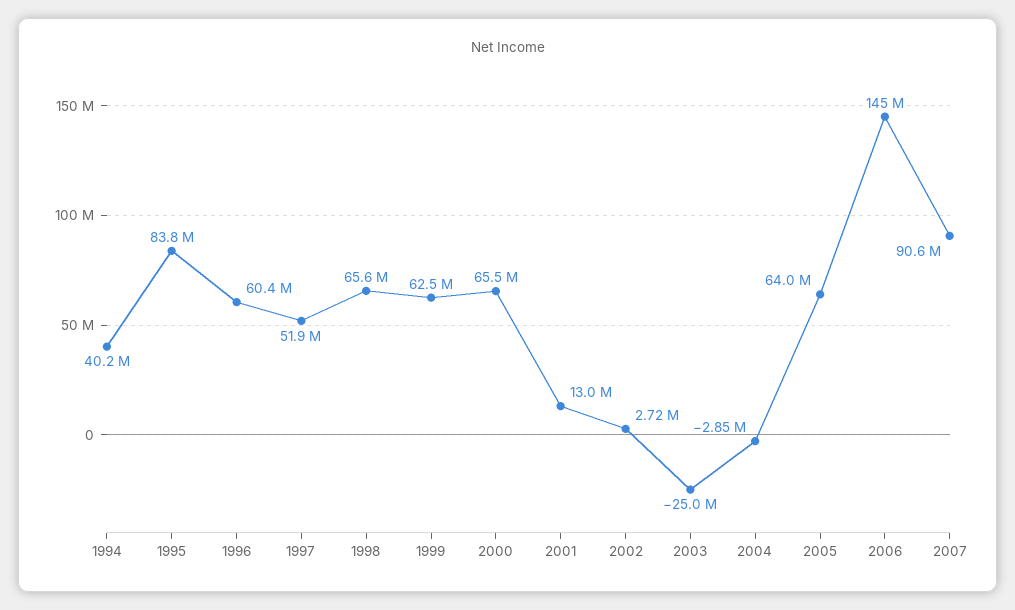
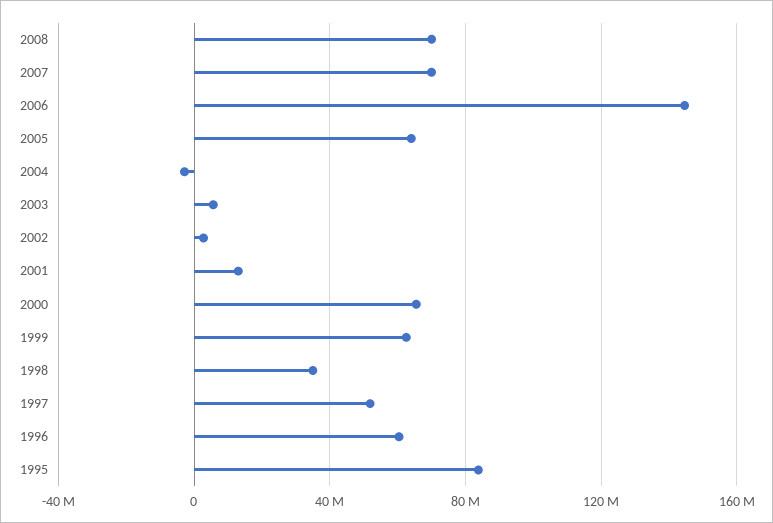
1994: 40200000 -> none
1998: 65600000 -> 35000000
2003: -25000000 -> 5000000
2007: 90600000 -> 70000000
2008: none -> 70000000

